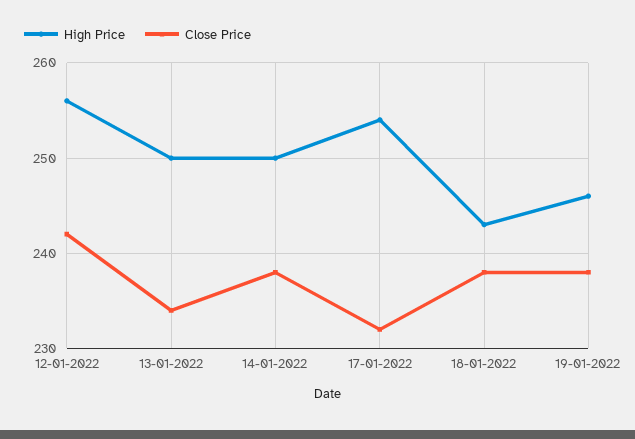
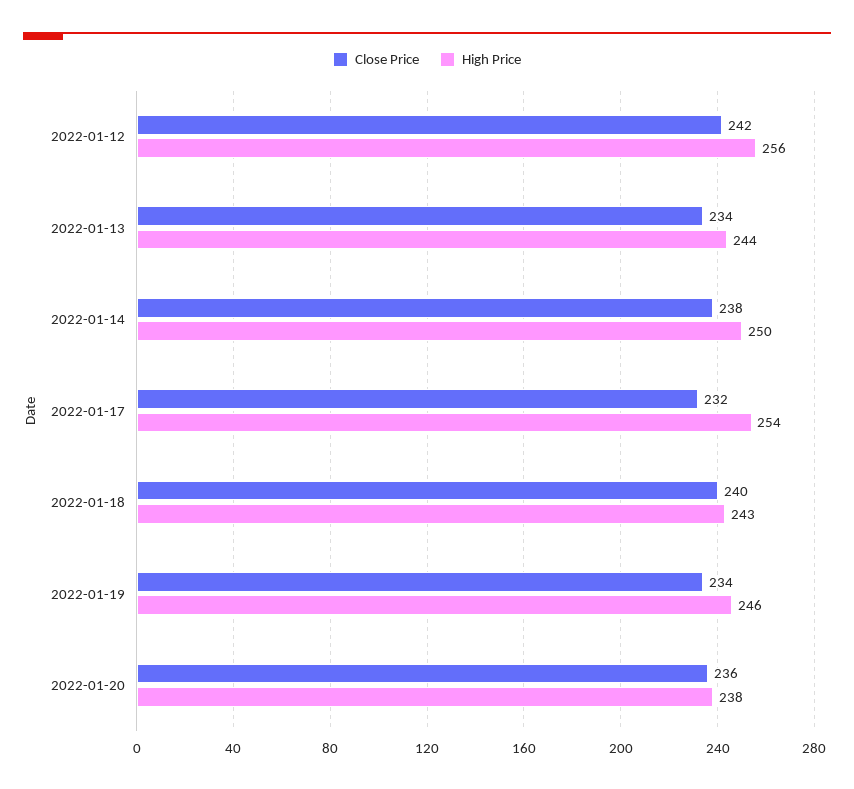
High Price, 13-01-2022: 250 -> 244
Close Price, 18-01-2022: 238 -> 240
Close Price, 19-01-2022: 238 -> 234
Close Price, 2022-01-20: none -> 236
High Price, 2022-01-20: none -> 238

